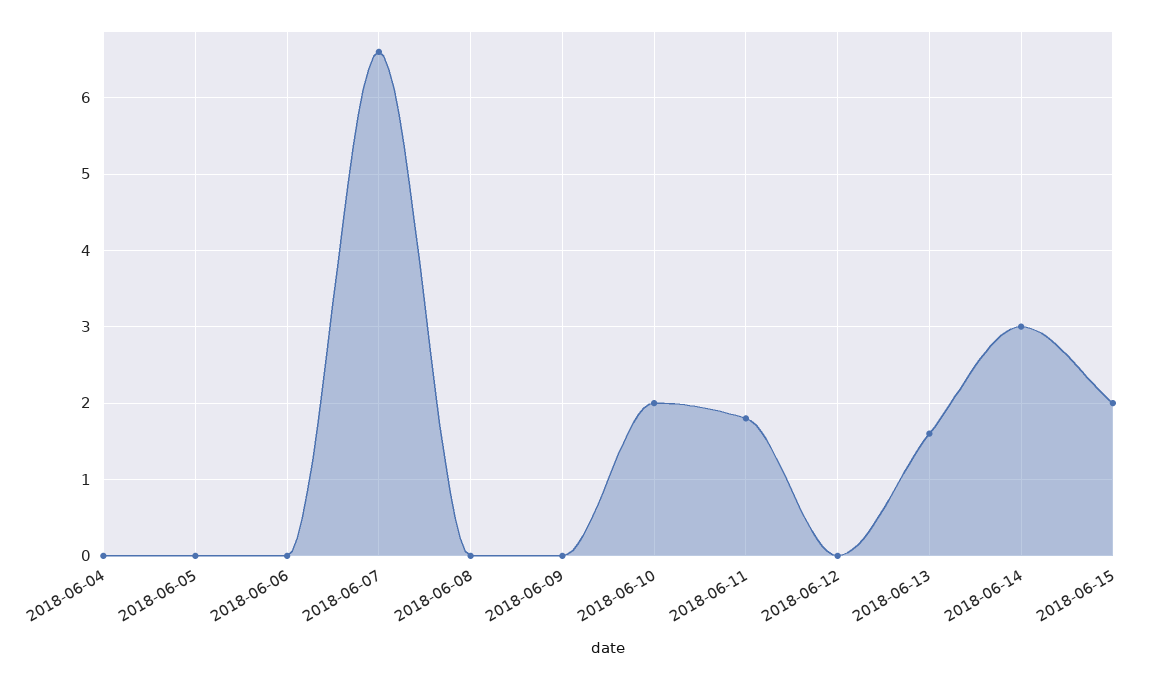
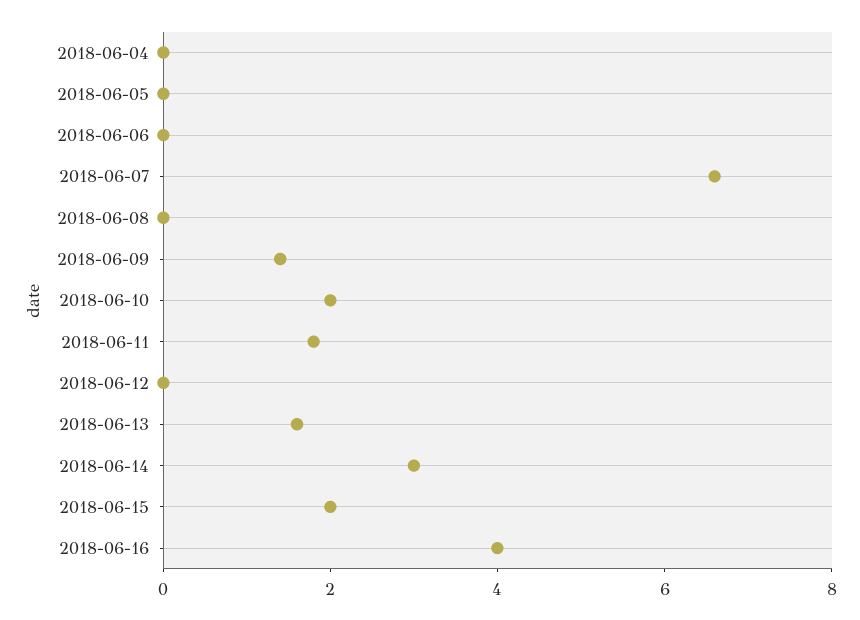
2018-06-09: 0 -> 1.5
2018-06-16: none -> 4

